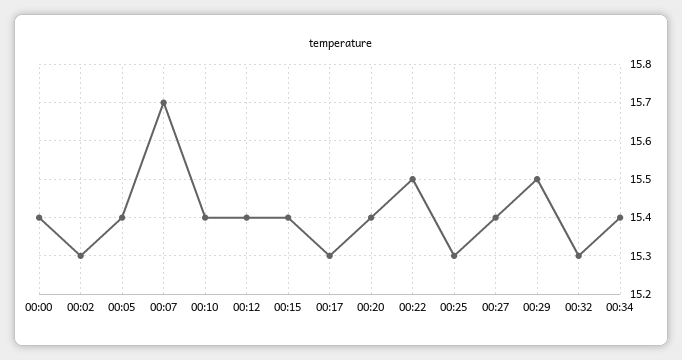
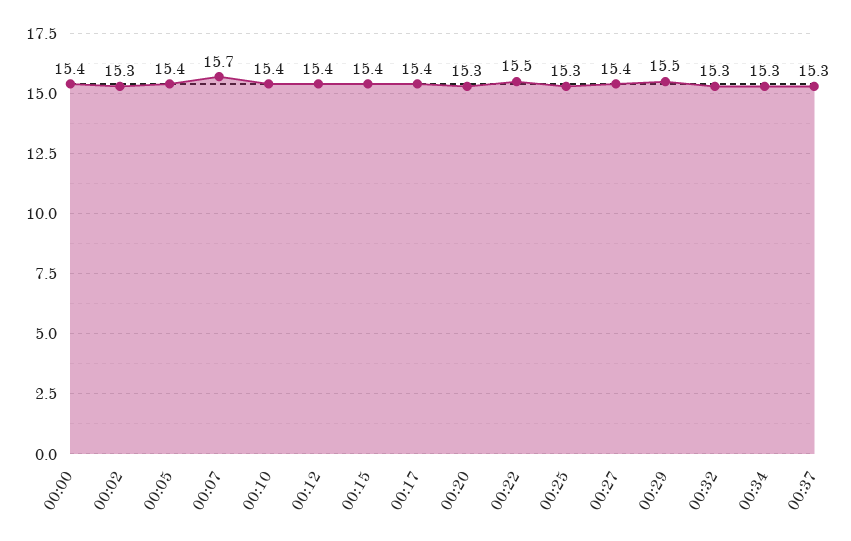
00:17: 15.3 -> 15.4
00:20: 15.4 -> 15.3
00:34: 15.4 -> 15.3
00:37: none -> 15.3

